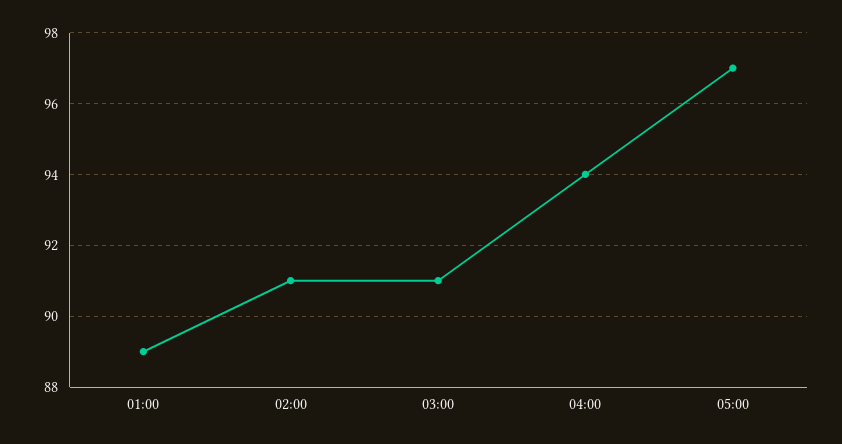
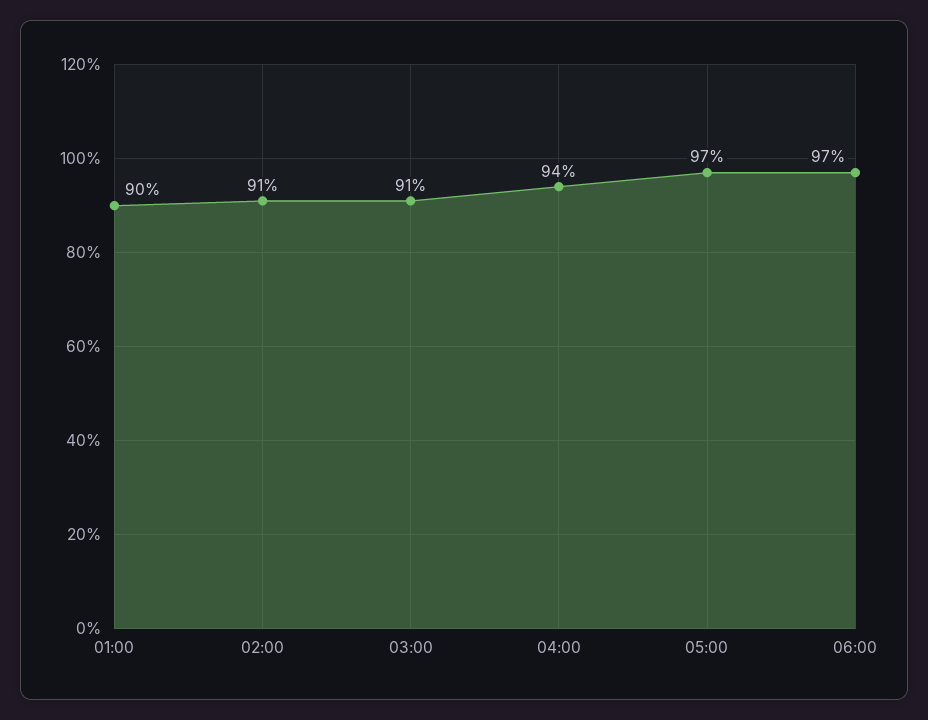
01:00: 89 -> 90
06:00: none -> 97

